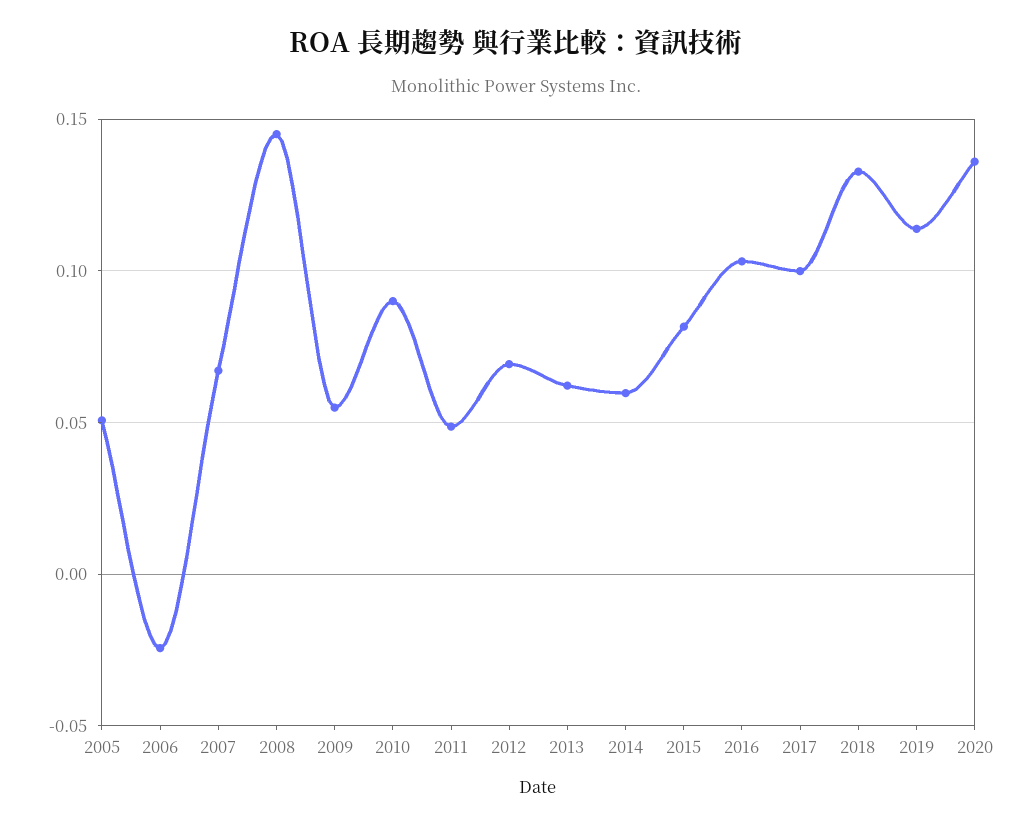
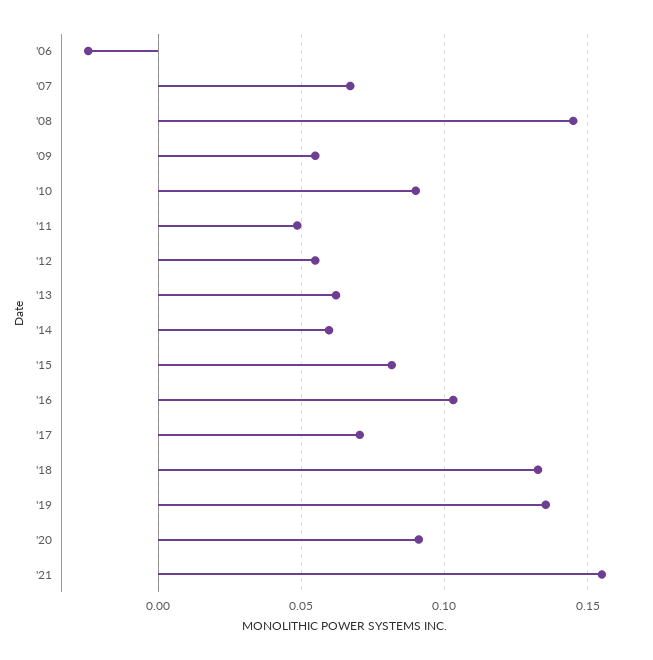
2005: 0.05 -> none
2012: 0.07 -> 0.055
2017: 0.1 -> 0.07
2019: 0.115 -> 0.135
2020: 0.135 -> 0.09
'21: none -> 0.155

